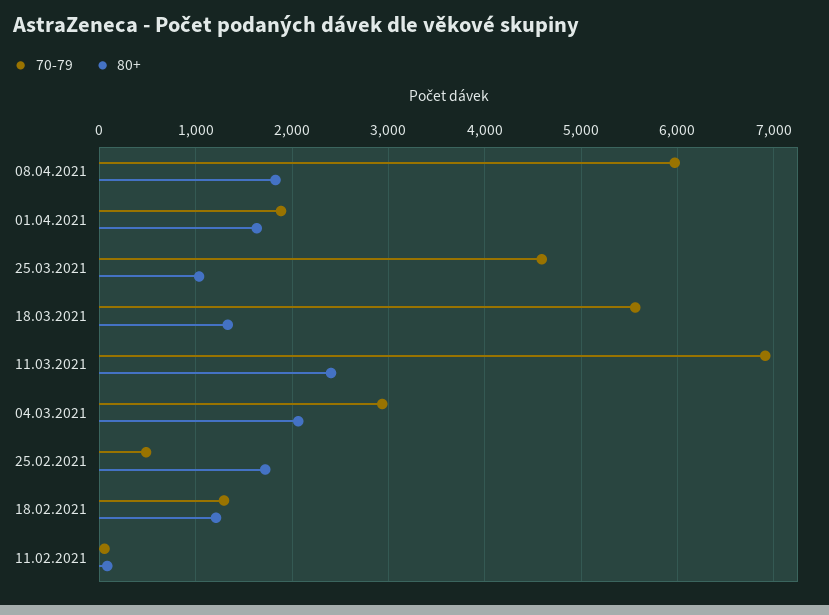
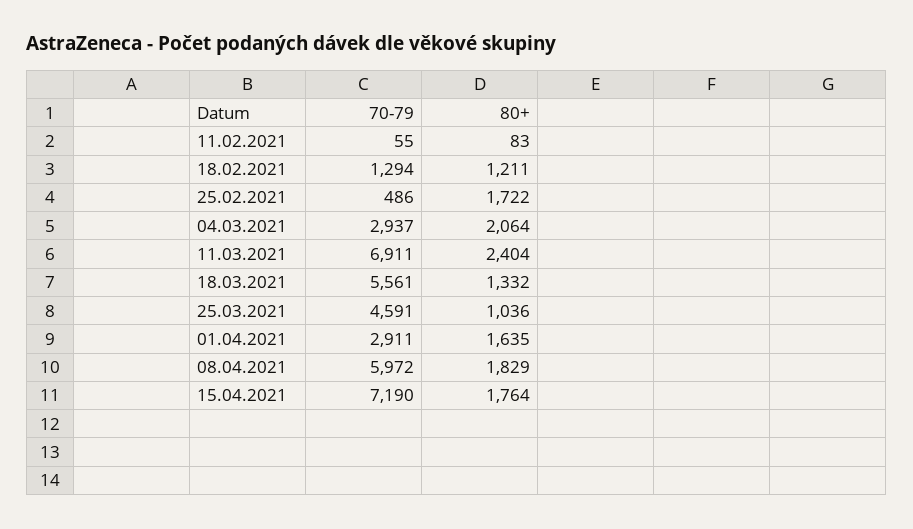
70-79, 01.04.2021: 1900 -> 2911
70-79, 15.04.2021: none -> 7190
80+, 15.04.2021: none -> 1764

